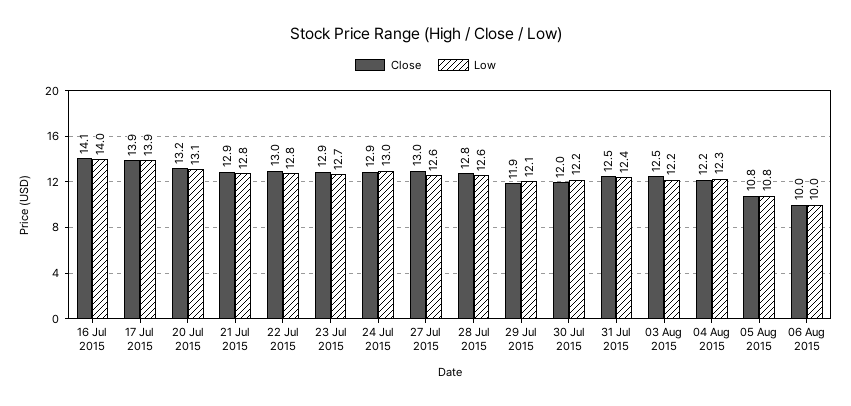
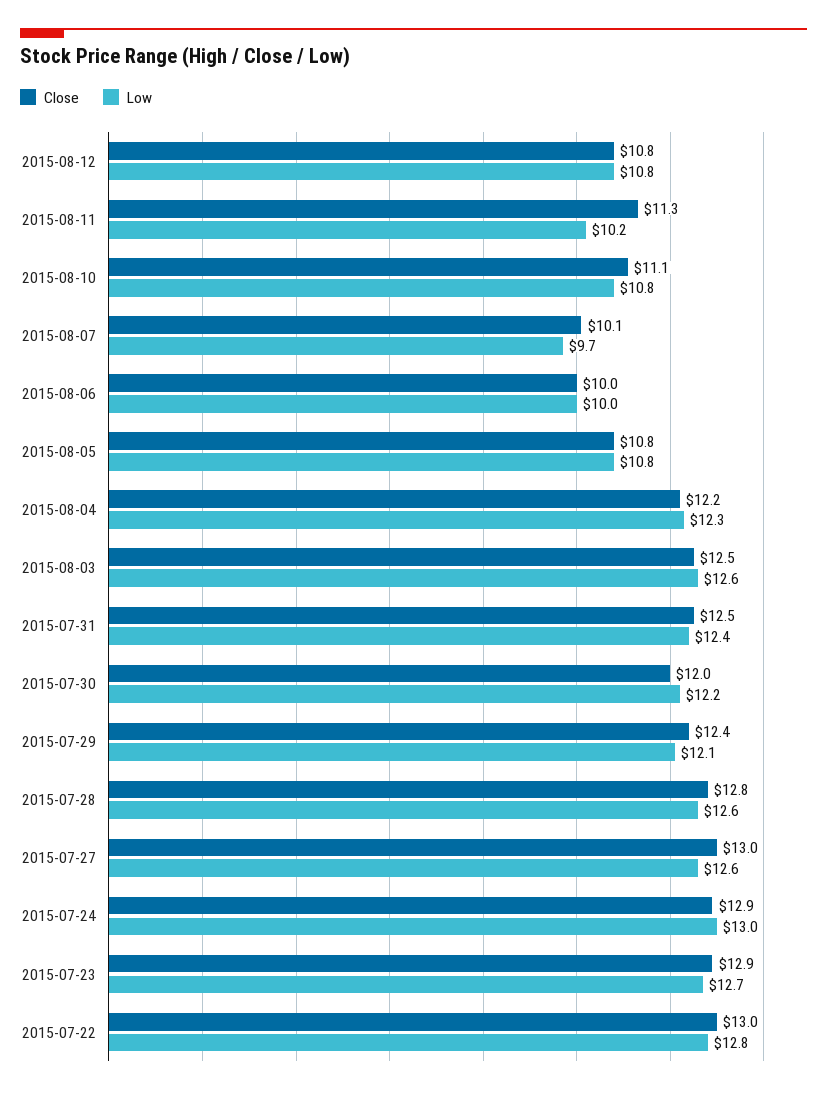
Close, 16 Jul 2015: 14.1 -> none
Low, 16 Jul 2015: 14 -> none
Close, 17 Jul 2015: 13.9 -> none
Low, 17 Jul 2015: 13.9 -> none
Close, 20 Jul 2015: 13.2 -> none
Low, 20 Jul 2015: 13.1 -> none
Close, 21 Jul 2015: 12.9 -> none
Low, 21 Jul 2015: 12.8 -> none
Close, 29 Jul 2015: 11.9 -> 12.4
Low, 03 Aug 2015: 12.2 -> 12.6
Close, 2015-08-12: none -> 10.8
Low, 2015-08-12: none -> 10.8
Close, 2015-08-11: none -> 11.3
Low, 2015-08-11: none -> 10.2
Close, 2015-08-10: none -> 11.1
Low, 2015-08-10: none -> 10.8
Close, 2015-08-07: none -> 10.1
Low, 2015-08-07: none -> 9.7

